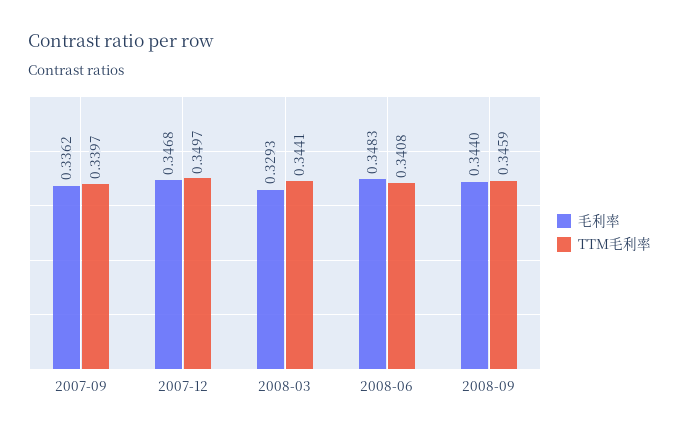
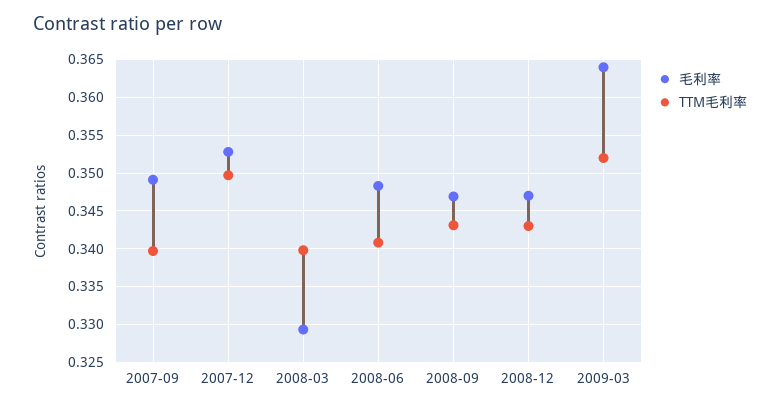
毛利率, 2007-09: 0.3362 -> 0.349
毛利率, 2007-12: 0.3468 -> 0.353
TTM毛利率, 2008-03: 0.3441 -> 0.34
毛利率, 2008-09: 0.344 -> 0.347
TTM毛利率, 2008-09: 0.3459 -> 0.343
毛利率, 2008-12: none -> 0.347
TTM毛利率, 2008-12: none -> 0.343
毛利率, 2009-03: none -> 0.364
TTM毛利率, 2009-03: none -> 0.352

